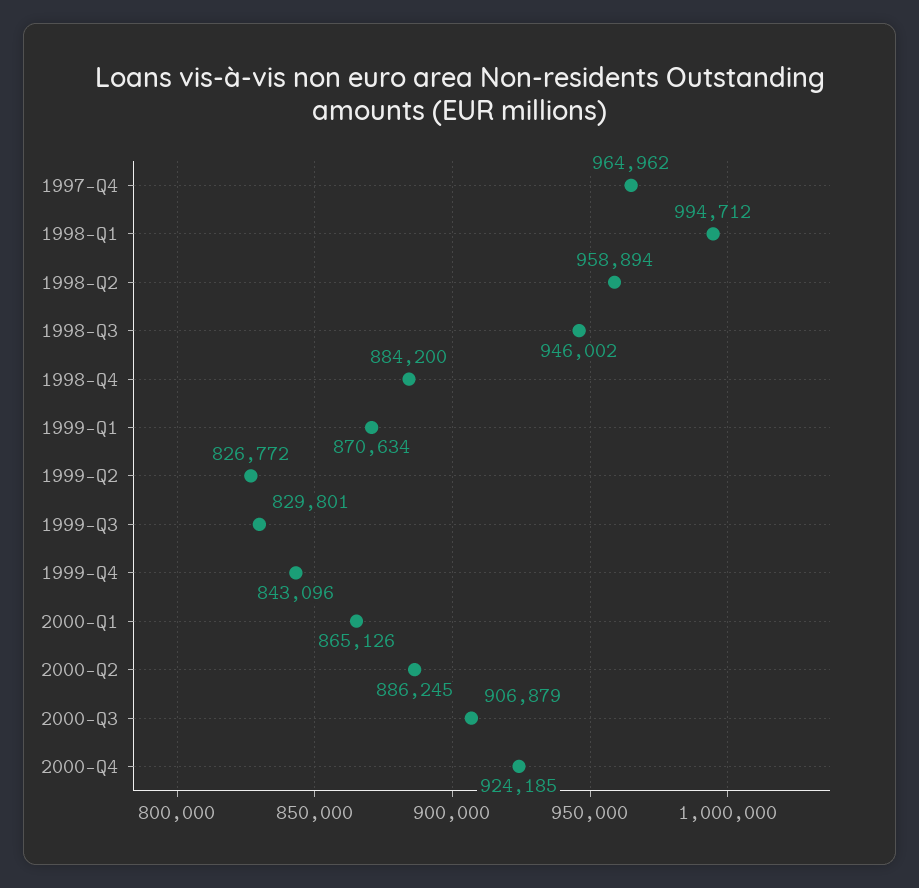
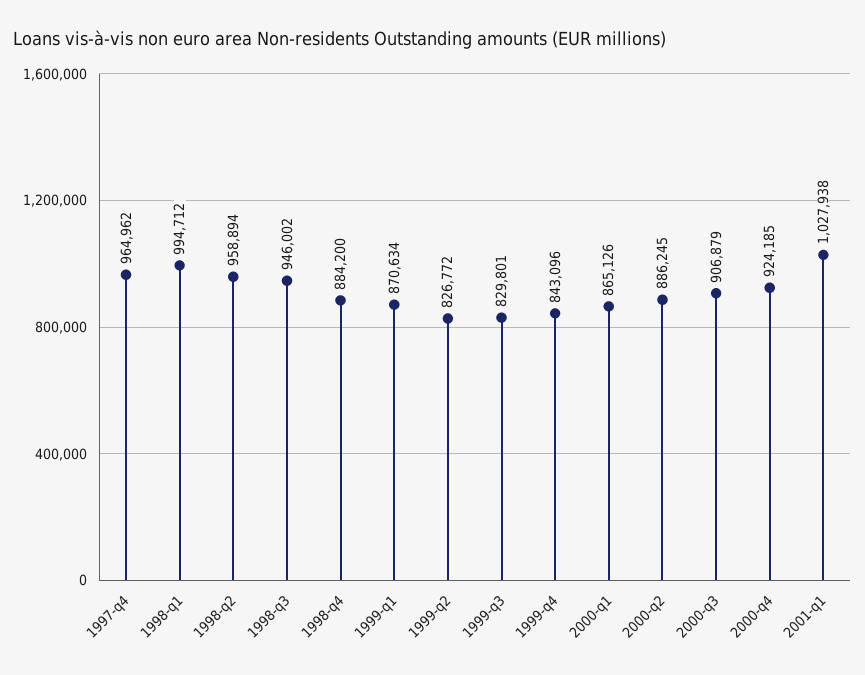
2001-q1: none -> 1027938

